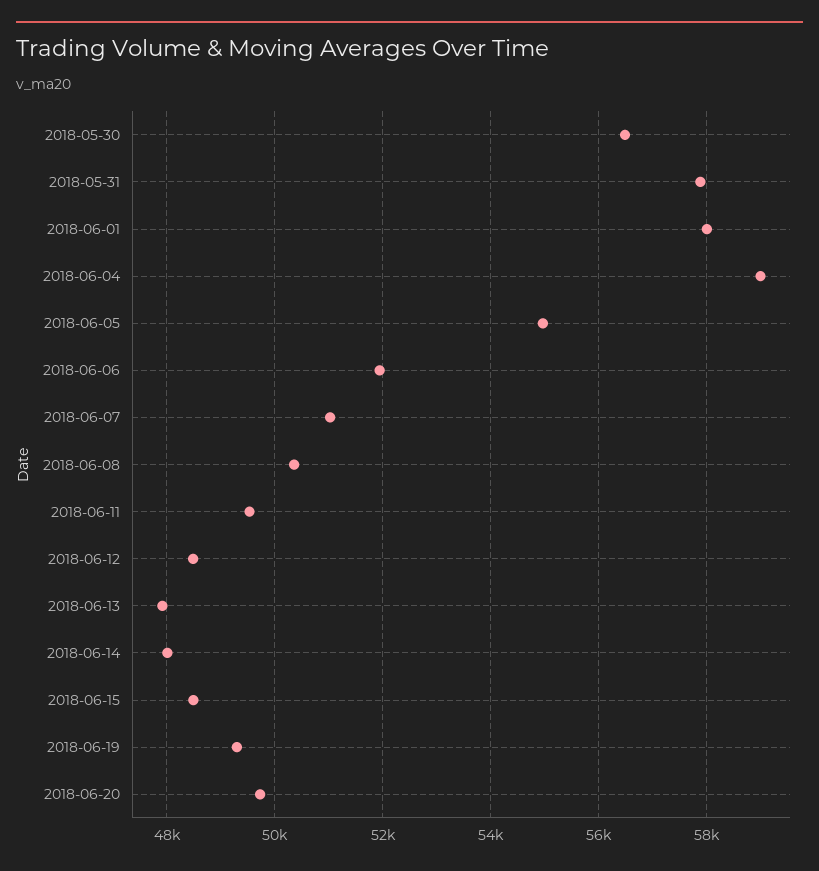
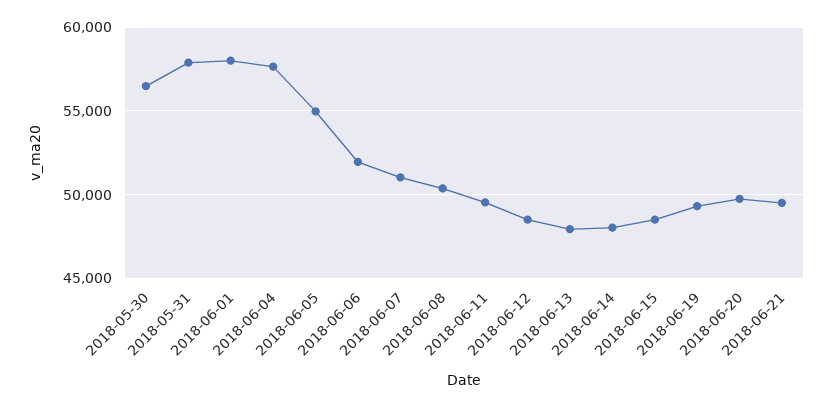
2018-06-04: 59000 -> 57500
2018-06-21: none -> 49500

